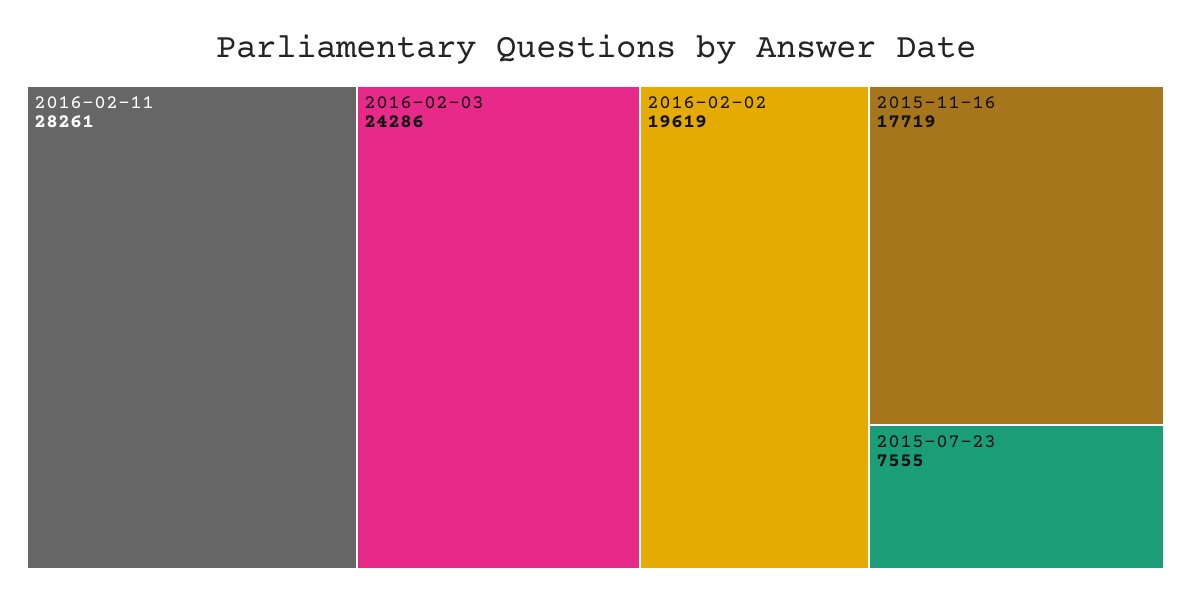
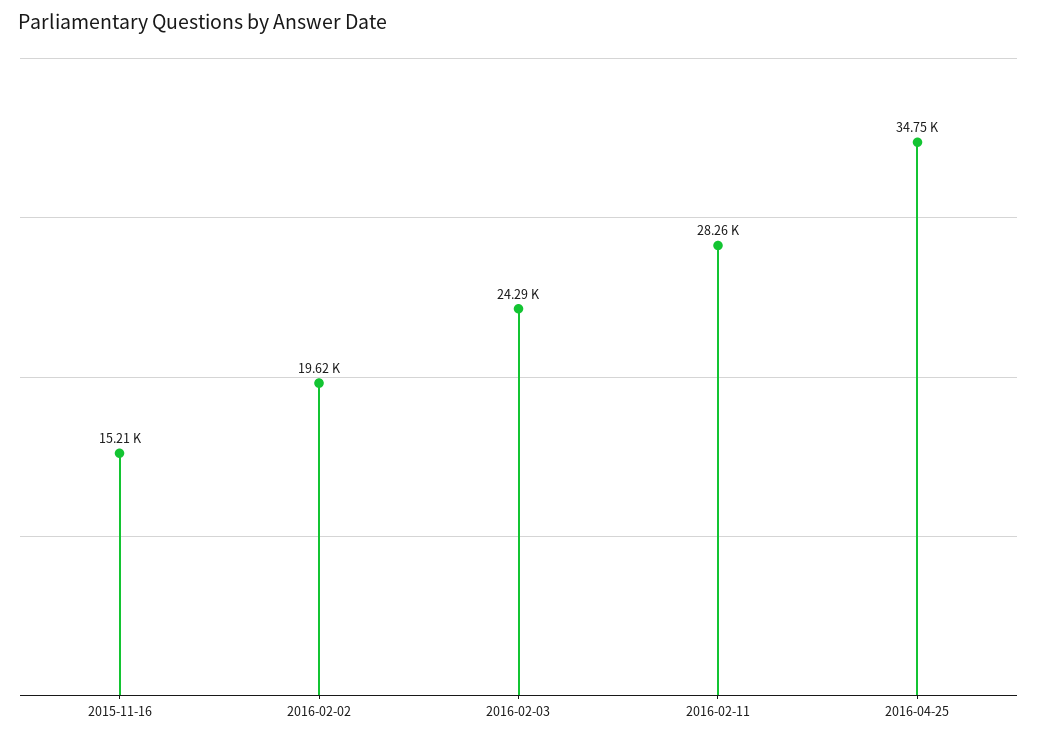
2015-11-16: 17719 -> 15210
2015-07-23: 7555 -> none
2016-04-25: none -> 34750

